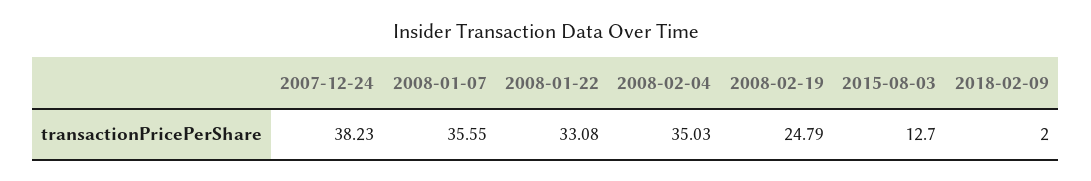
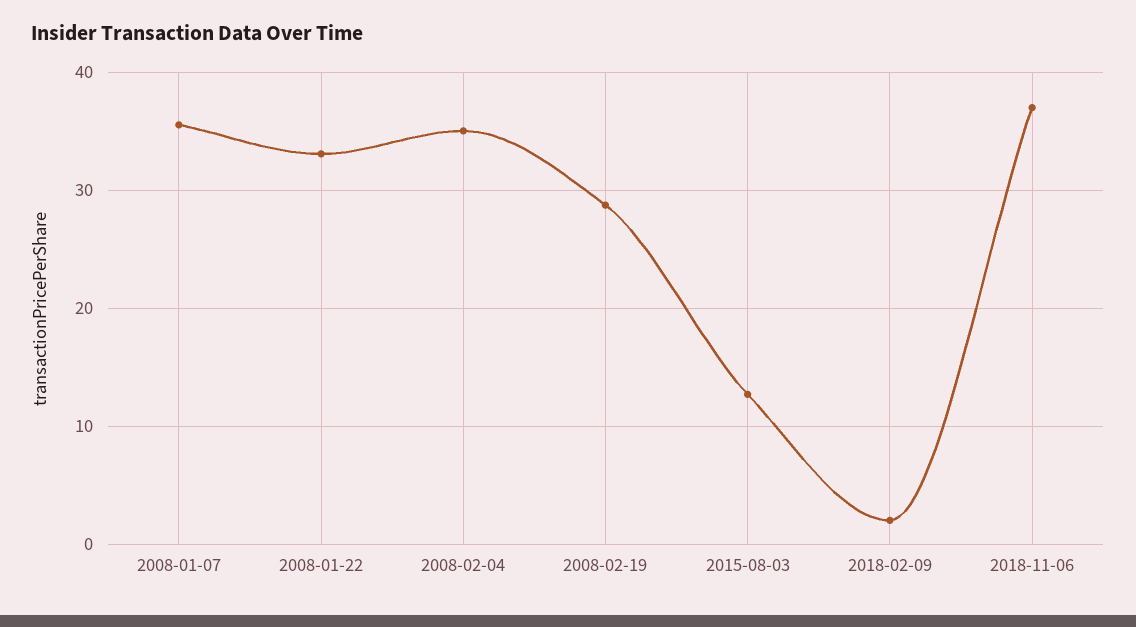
2007-12-24: 38.23 -> none
2008-02-19: 24.79 -> 29
2018-11-06: none -> 37

